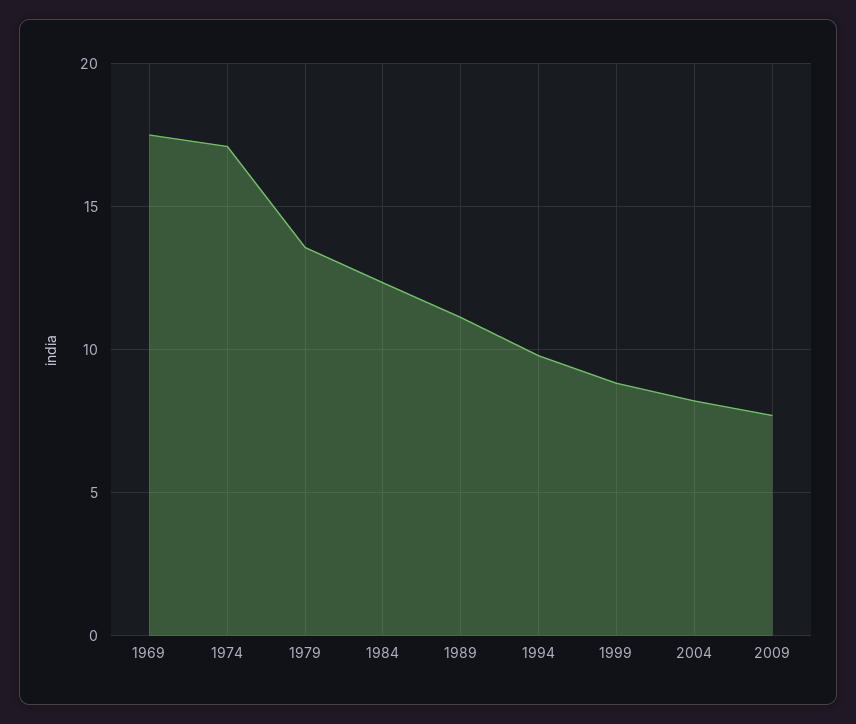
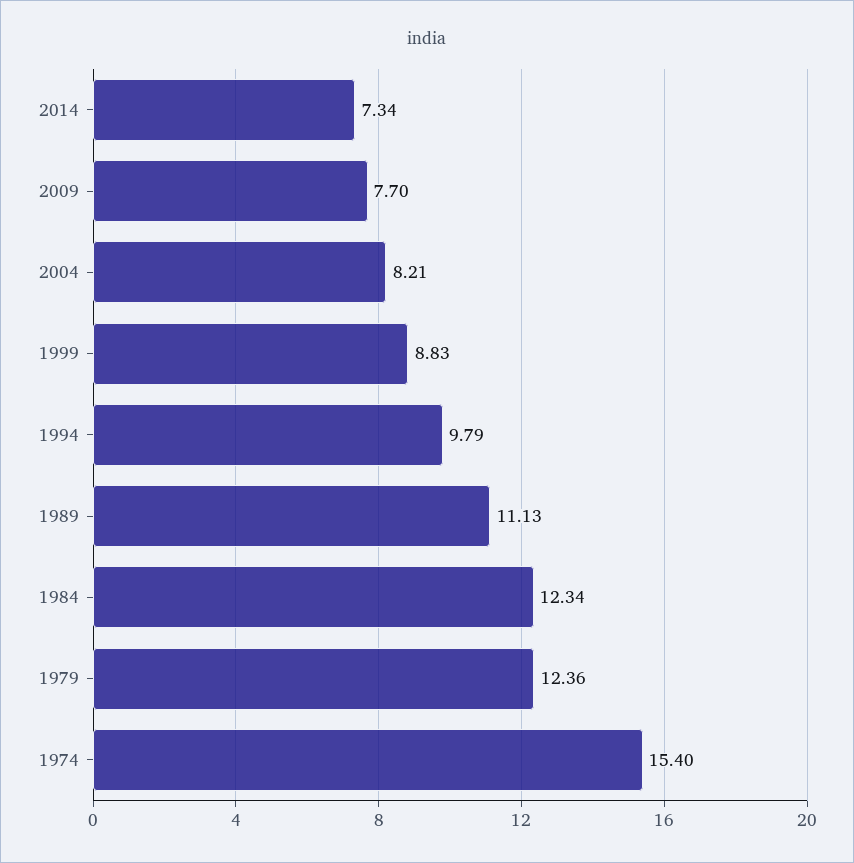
1969: 17.5 -> none
1974: 17 -> 15.4
1979: 13.5 -> 12.36
2014: none -> 7.34

